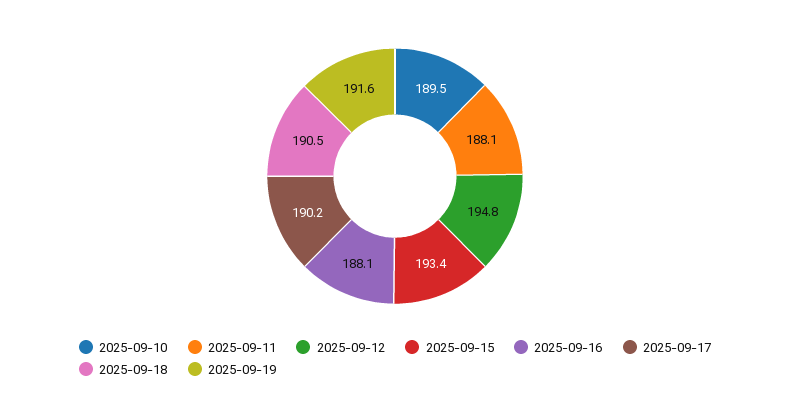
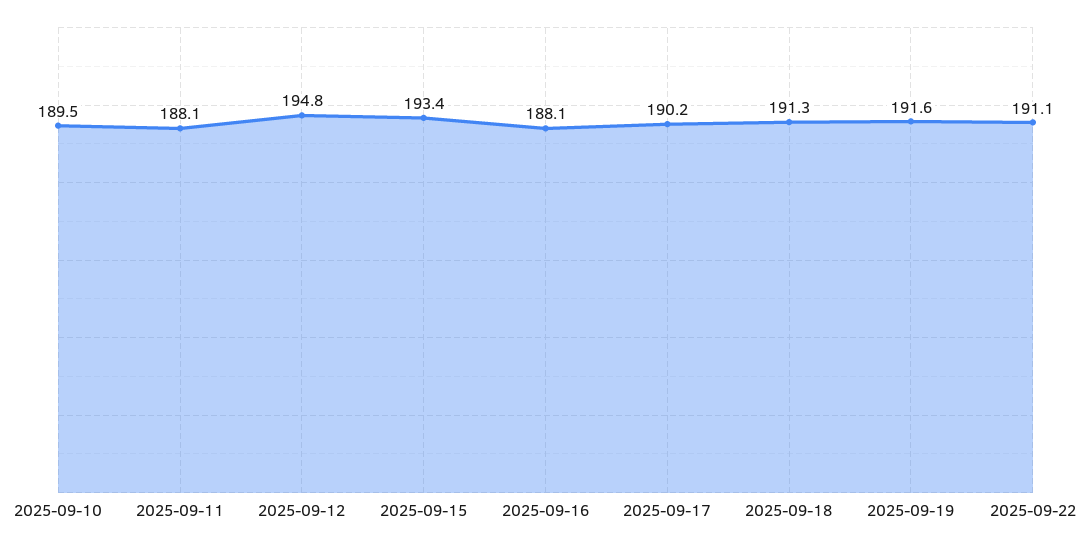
2025-09-18: 190.5 -> 191.3
2025-09-22: none -> 191.1

